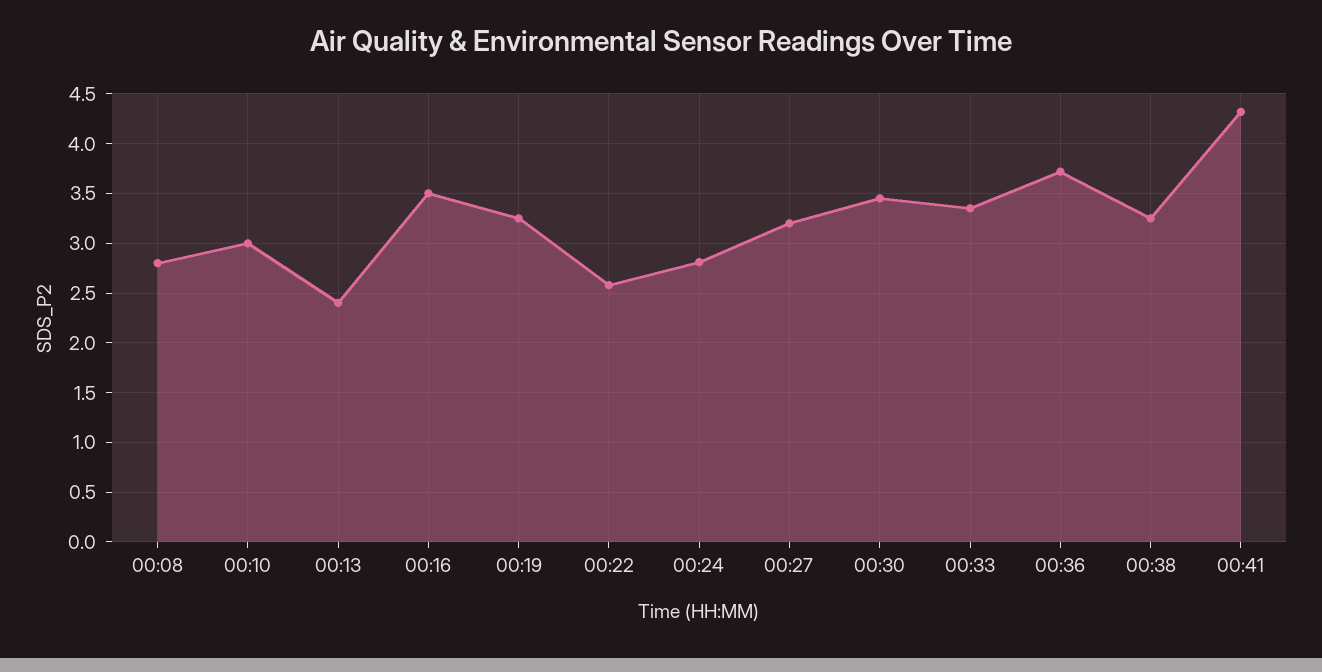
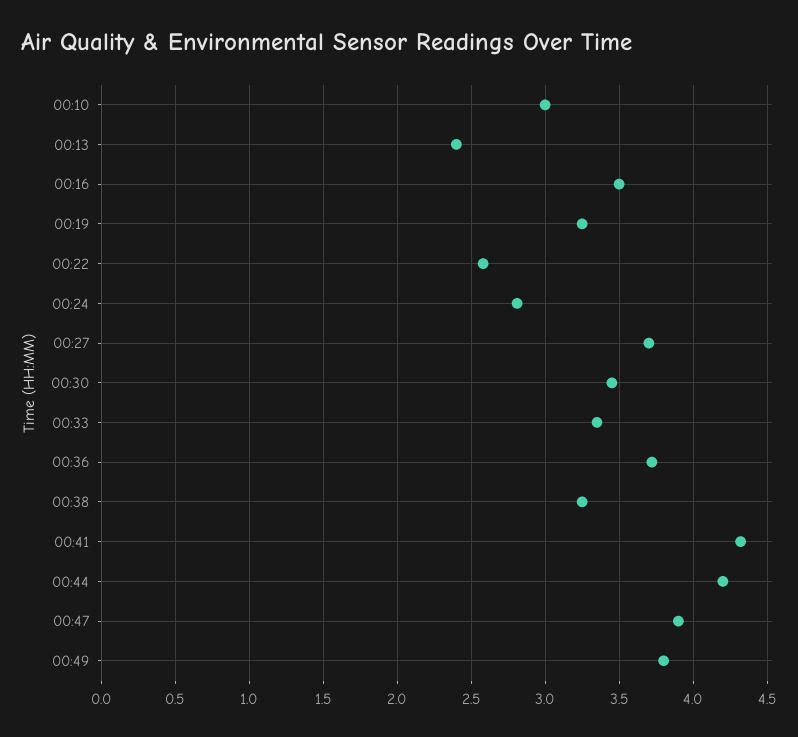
00:08: 2.8 -> none
00:27: 3.2 -> 3.7
00:44: none -> 4.2
00:47: none -> 3.9
00:49: none -> 3.8

